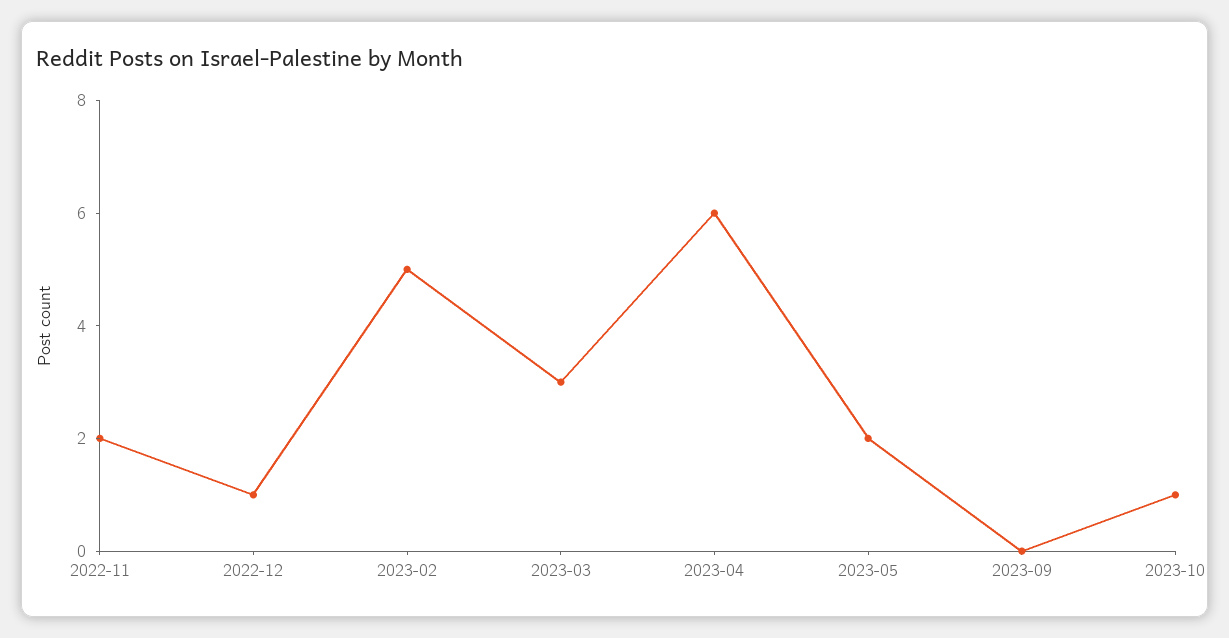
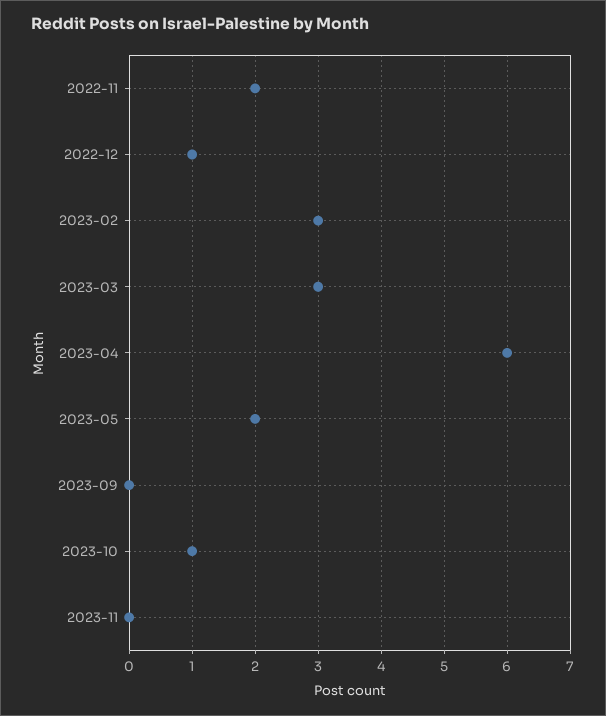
2023-02: 5 -> 3
2023-11: none -> 0

